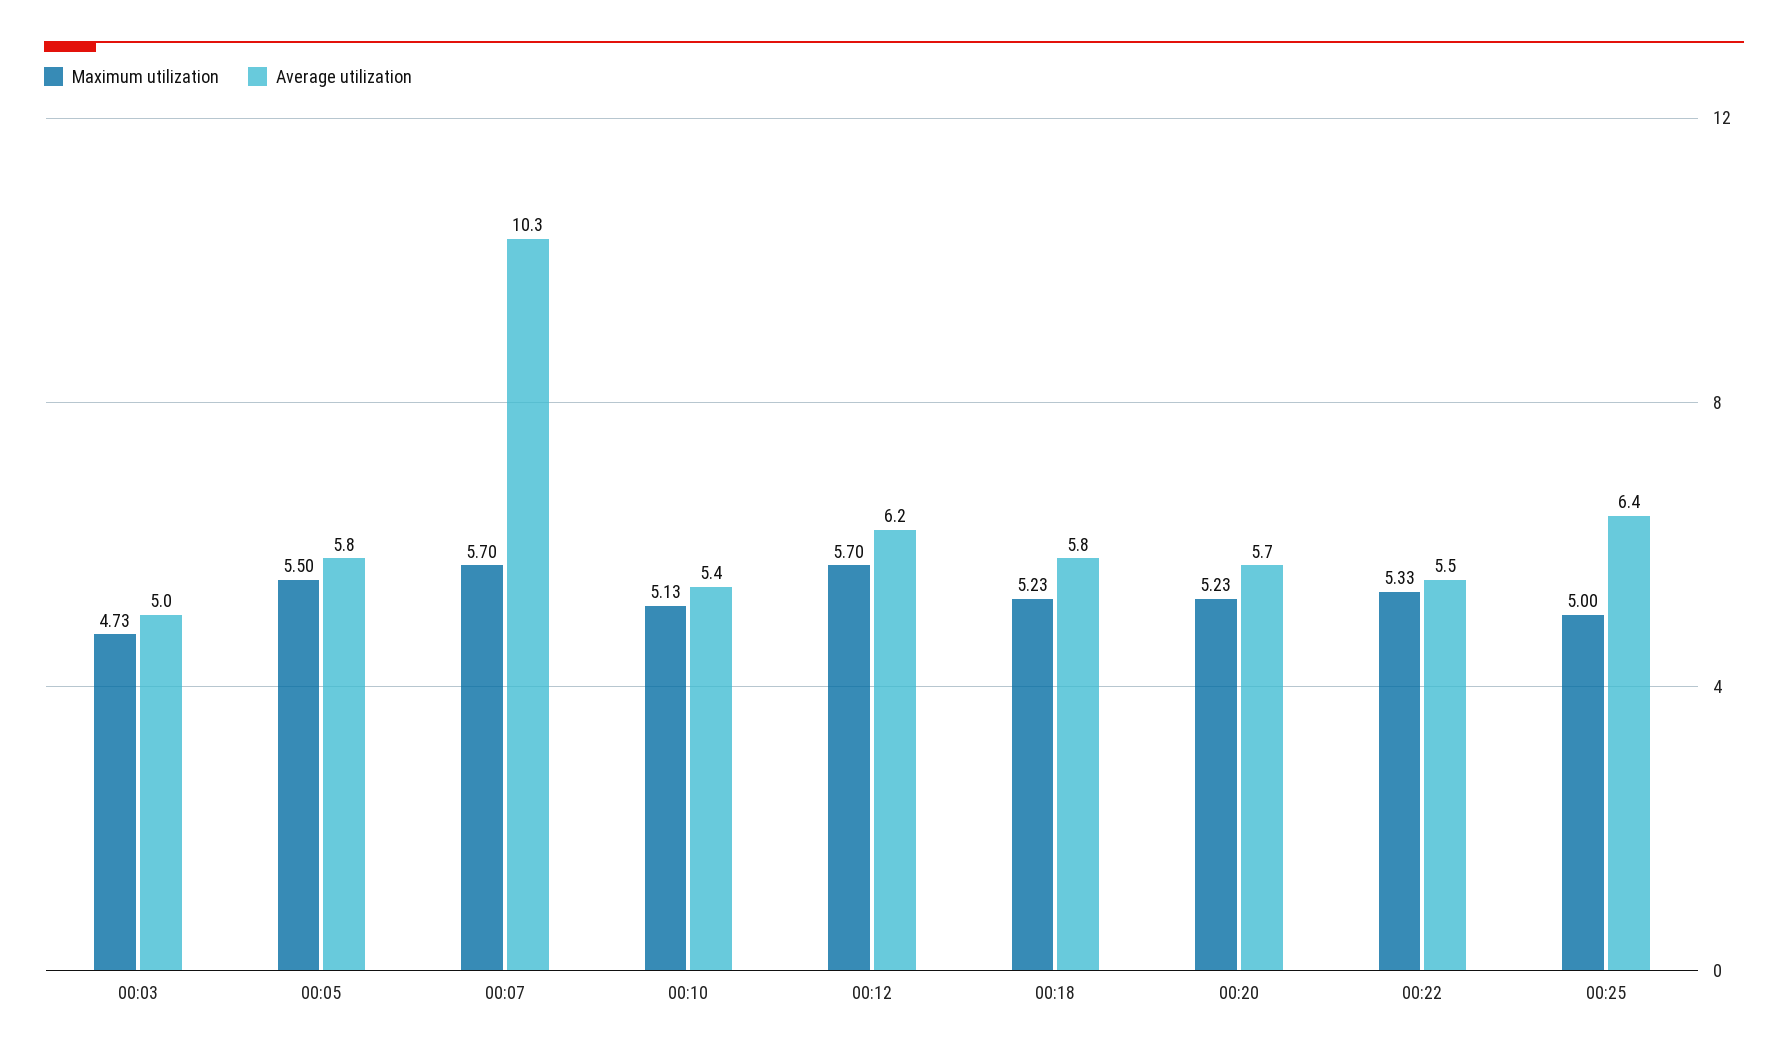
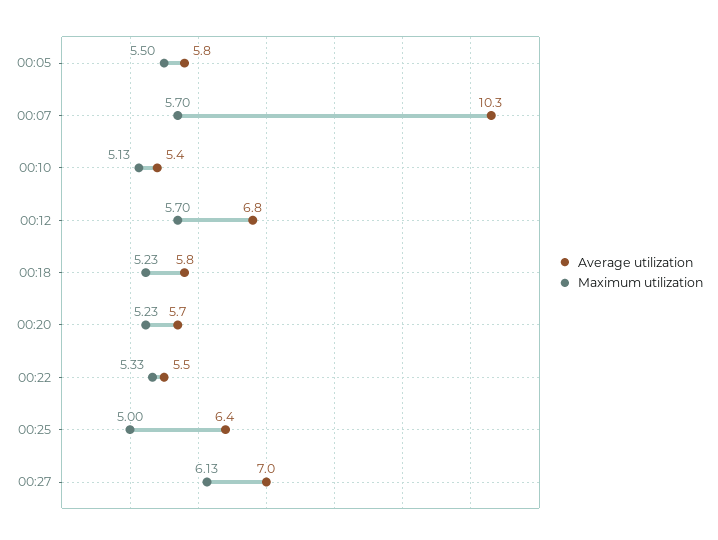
Maximum utilization, 00:03: 4.73 -> none
Average utilization, 00:03: 5 -> none
Average utilization, 00:12: 6.2 -> 6.8
Average utilization, 00:27: none -> 7
Maximum utilization, 00:27: none -> 6.13

